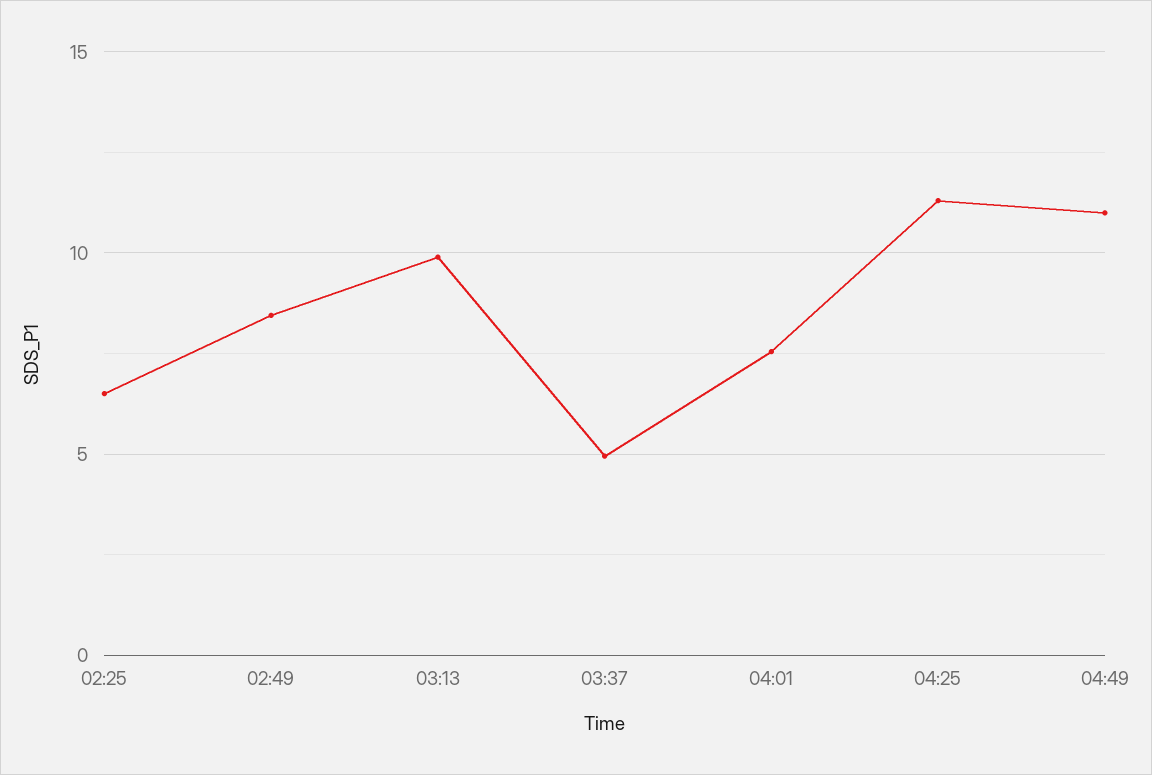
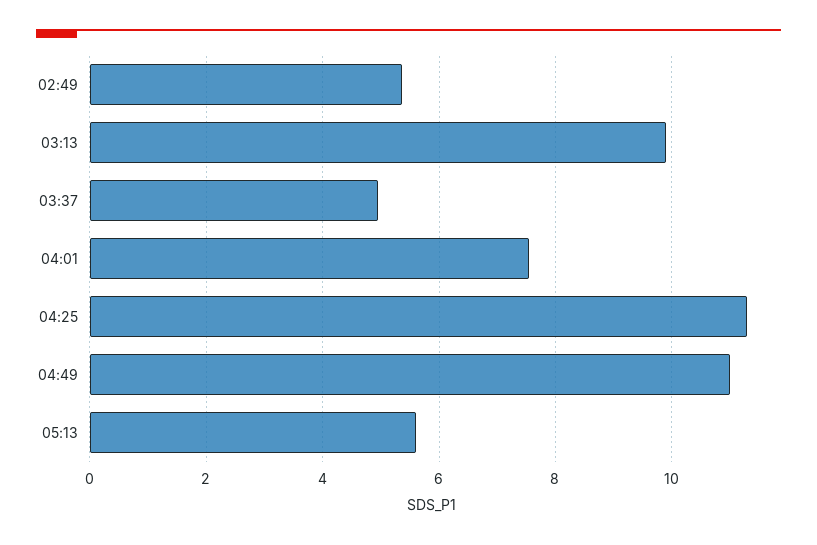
02:25: 6.5 -> none
02:49: 8.5 -> 5.4
05:13: none -> 5.6

